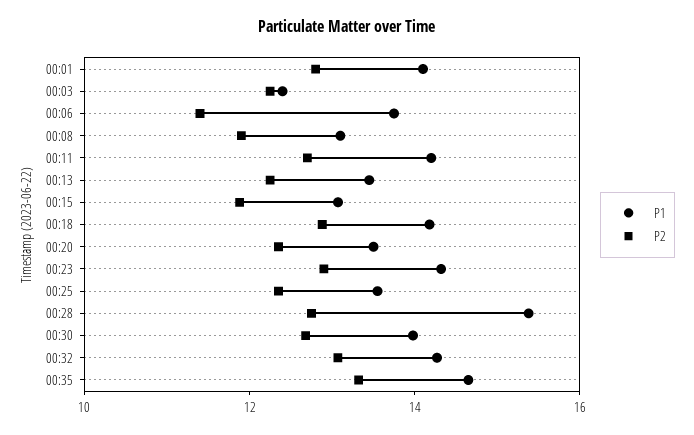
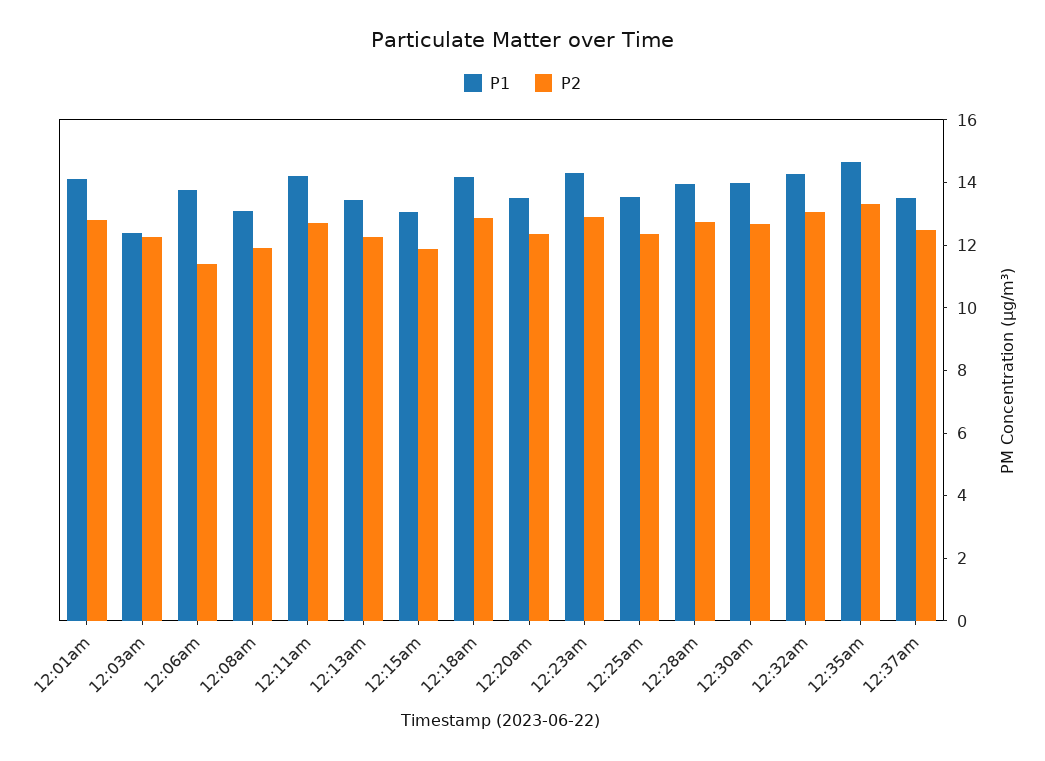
P1, 00:28: 15.5 -> 14
P1, 12:37am: none -> 13.5
P2, 12:37am: none -> 12.5

